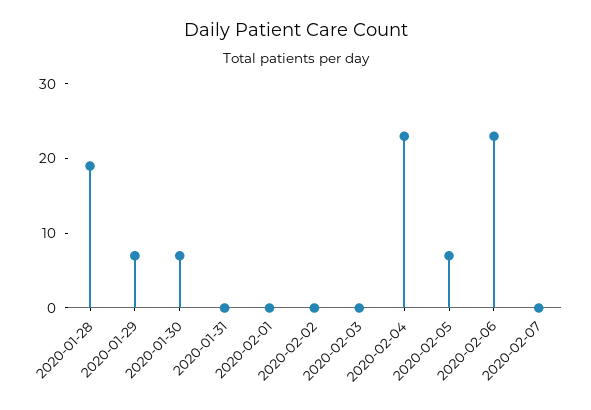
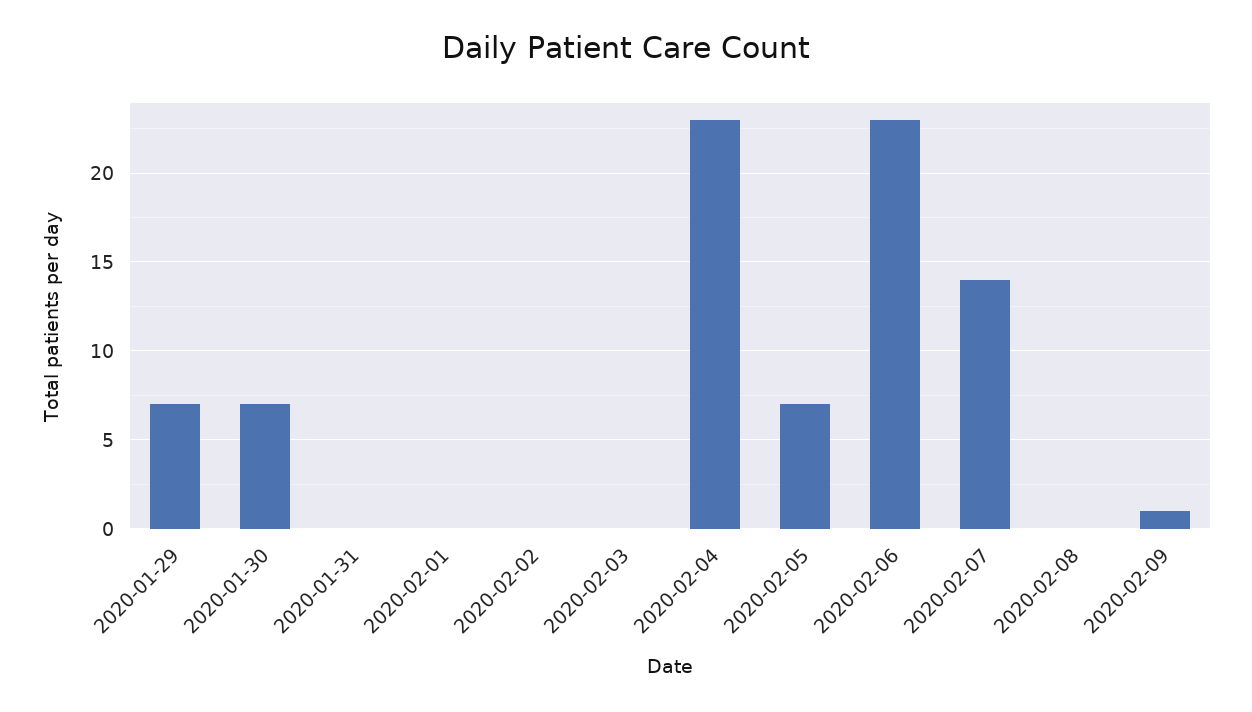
2020-01-28: 20 -> none
2020-02-07: 0 -> 14
2020-02-08: none -> 0
2020-02-09: none -> 1

